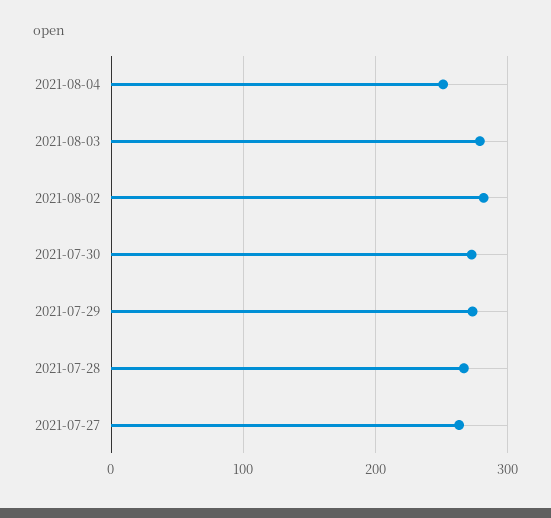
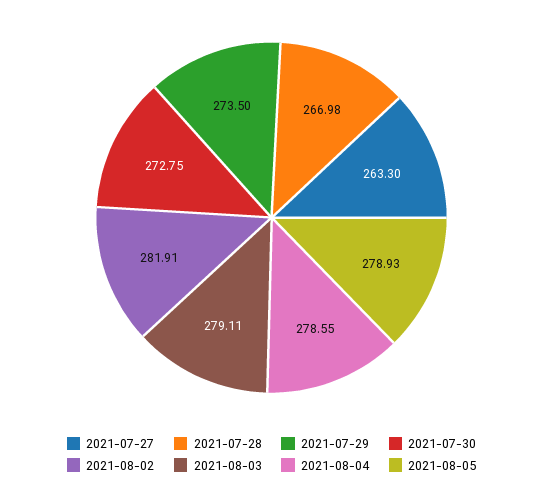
2021-08-04: 250 -> 278.55
2021-08-05: none -> 278.93

